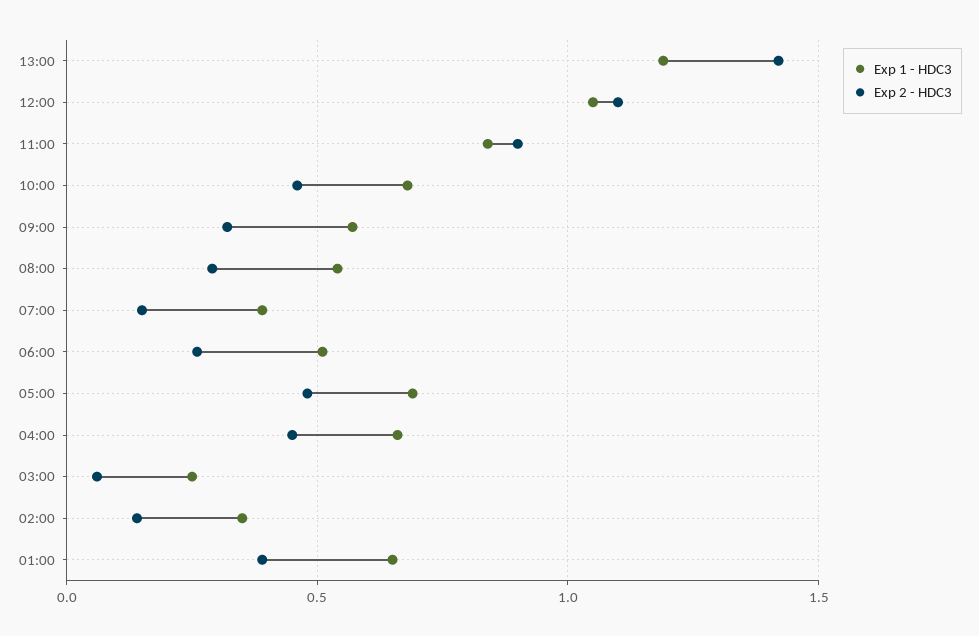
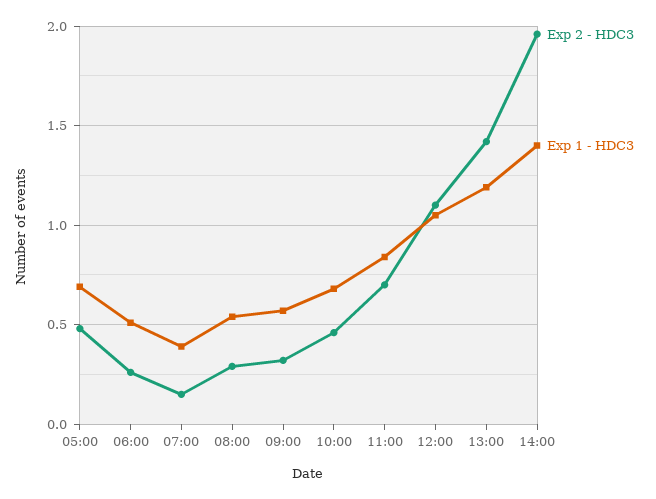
Exp 2 - HDC3, 11:00: 0.9 -> 0.7
Exp 1 - HDC3, 04:00: 0.65 -> none
Exp 2 - HDC3, 04:00: 0.45 -> none
Exp 1 - HDC3, 03:00: 0.25 -> none
Exp 2 - HDC3, 03:00: 0.05 -> none
Exp 1 - HDC3, 02:00: 0.35 -> none
Exp 2 - HDC3, 02:00: 0.15 -> none
Exp 1 - HDC3, 01:00: 0.65 -> none
Exp 2 - HDC3, 01:00: 0.4 -> none
Exp 2 - HDC3, 14:00: none -> 1.95
Exp 1 - HDC3, 14:00: none -> 1.4

